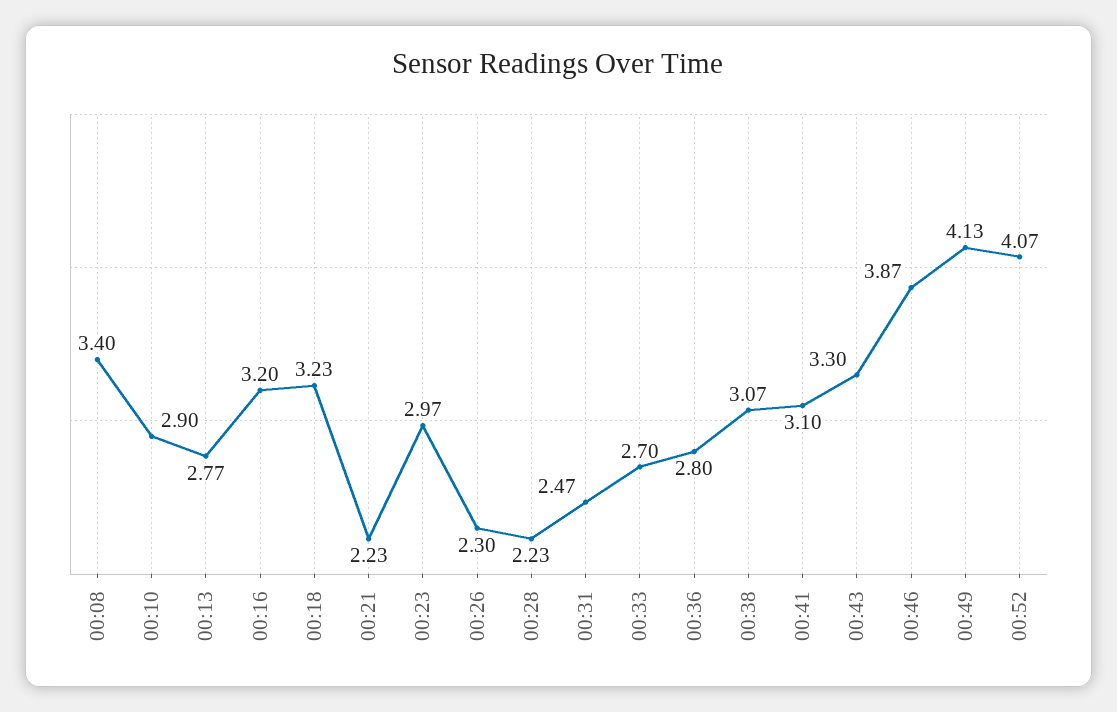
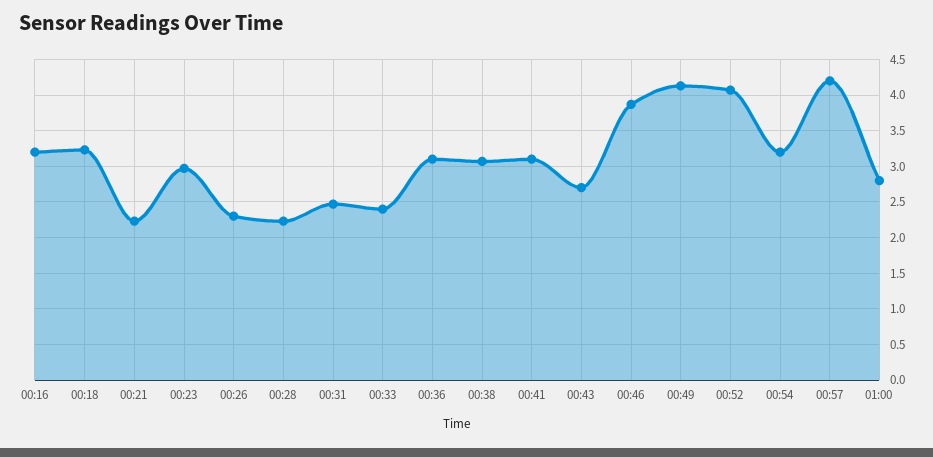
00:08: 3.4 -> none
00:10: 2.9 -> none
00:13: 2.77 -> none
00:33: 2.7 -> 2.4
00:36: 2.8 -> 3.1
00:43: 3.3 -> 2.7
00:54: none -> 3.2
00:57: none -> 4.2
01:00: none -> 2.8

